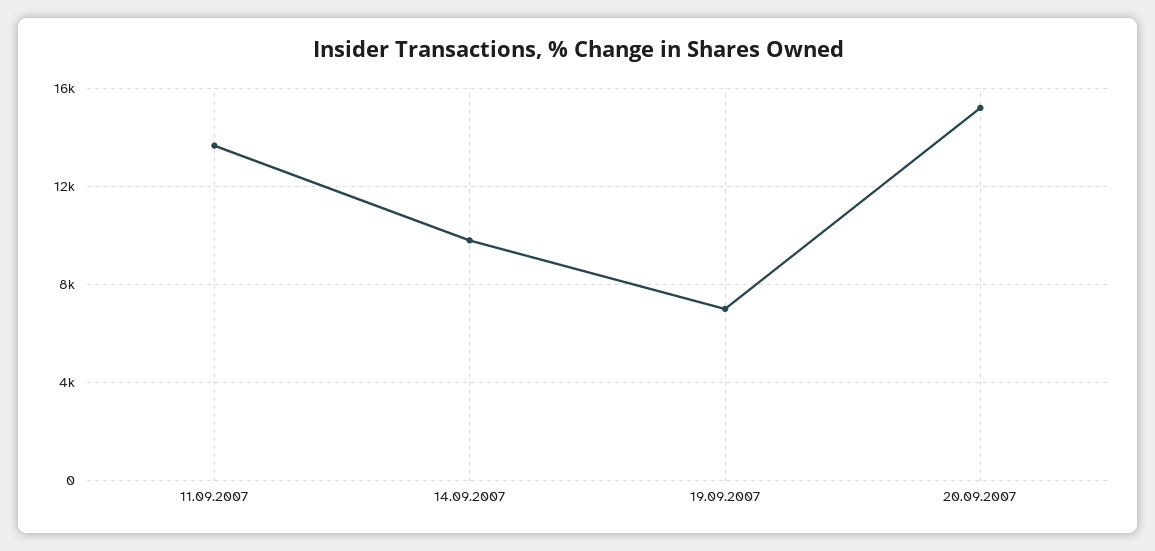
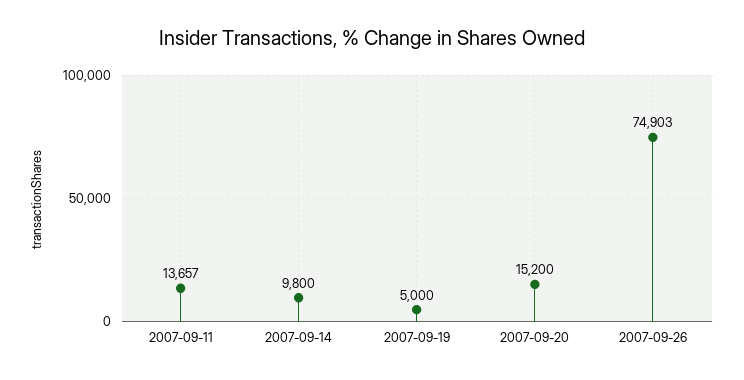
19.09.2007: 7000 -> 5000
2007-09-26: none -> 74903

